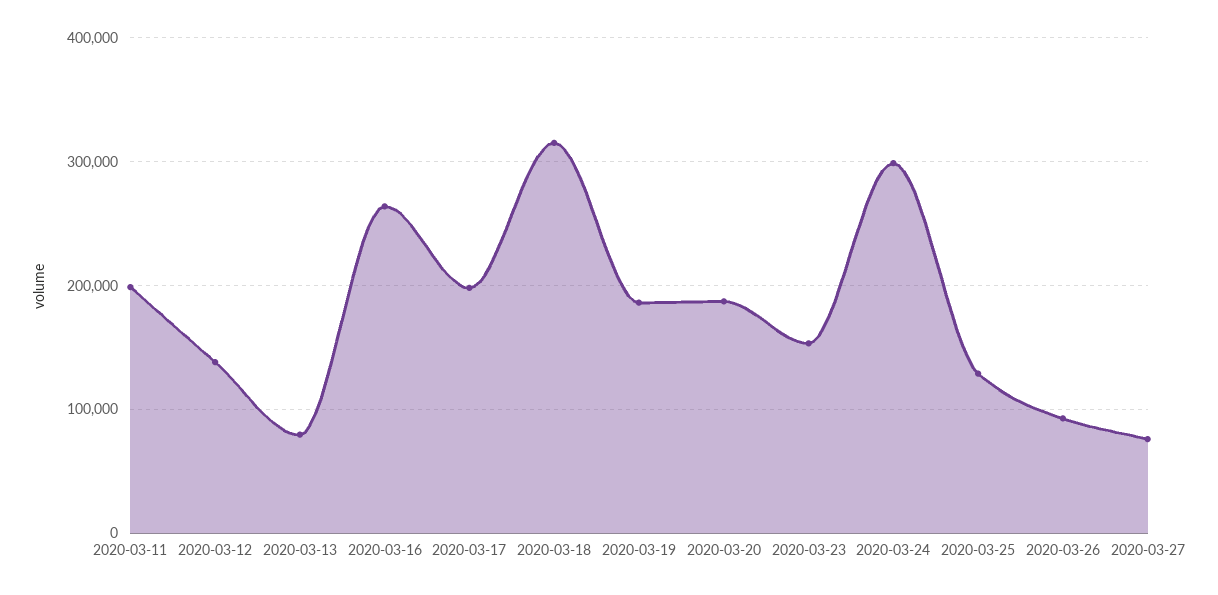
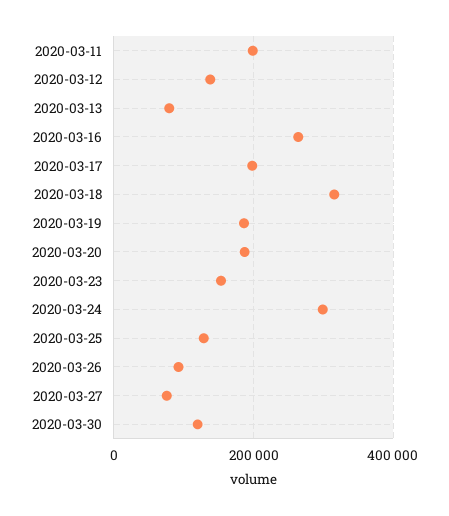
2020-03-30: none -> 120000

